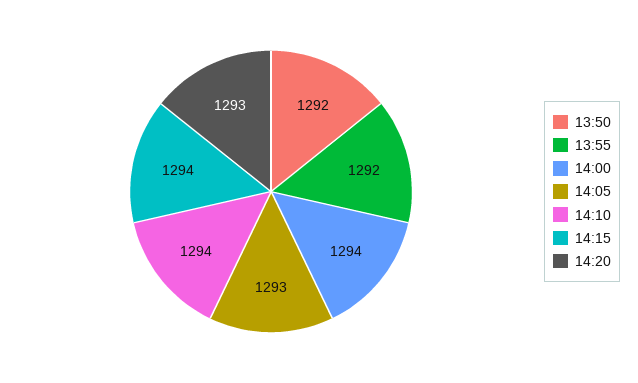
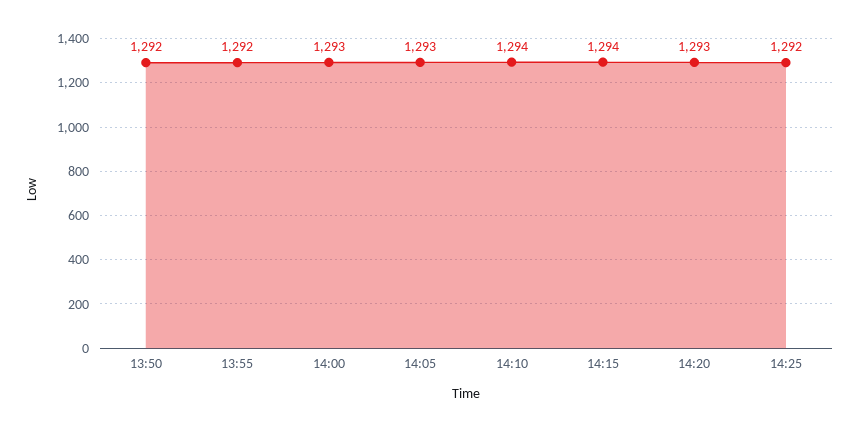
14:00: 1294 -> 1293
14:25: none -> 1292

